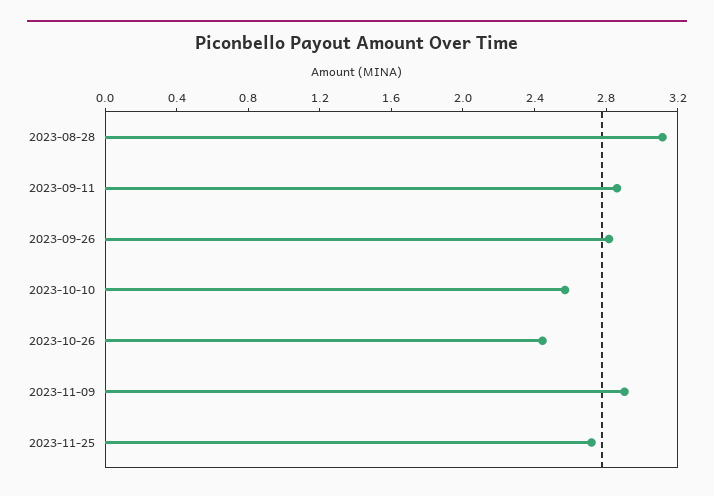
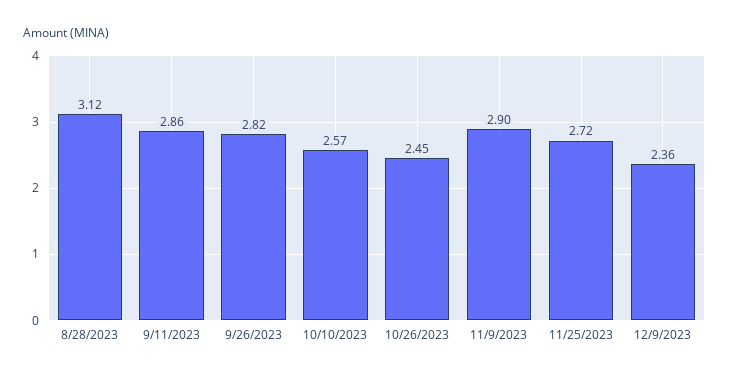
12/9/2023: none -> 2.36

